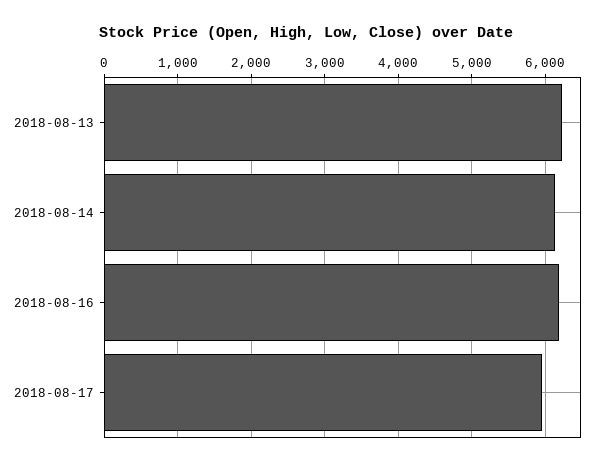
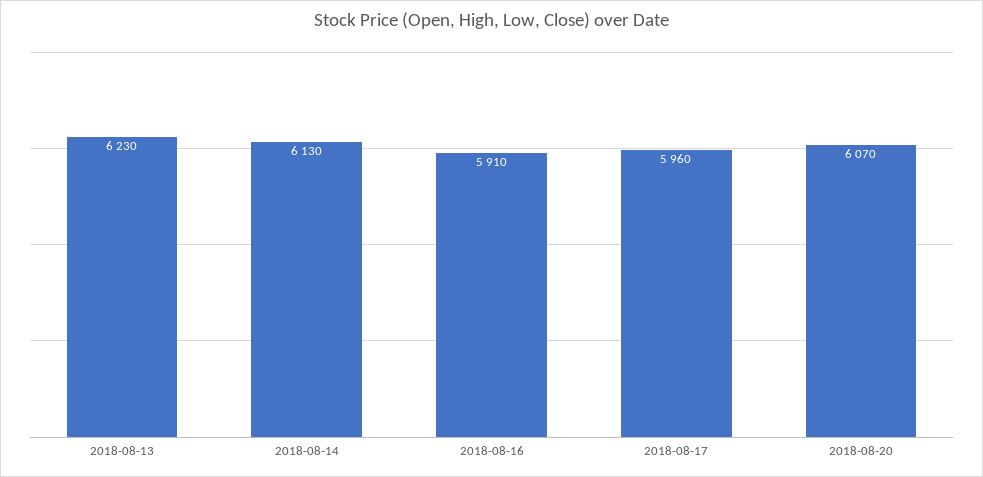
2018-08-16: 6200 -> 5910
2018-08-20: none -> 6070

